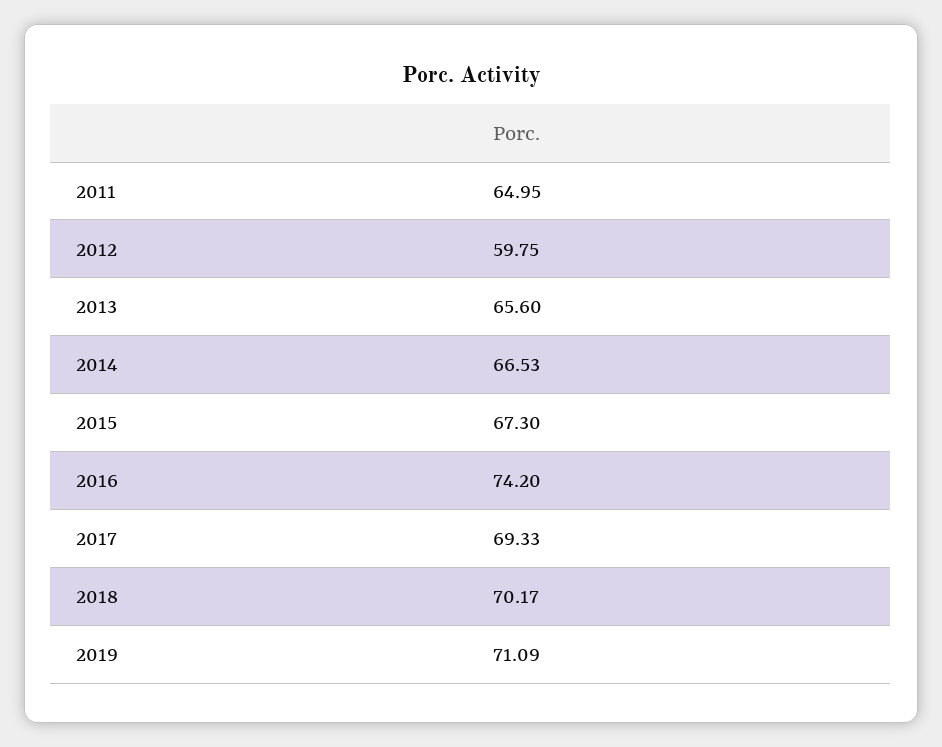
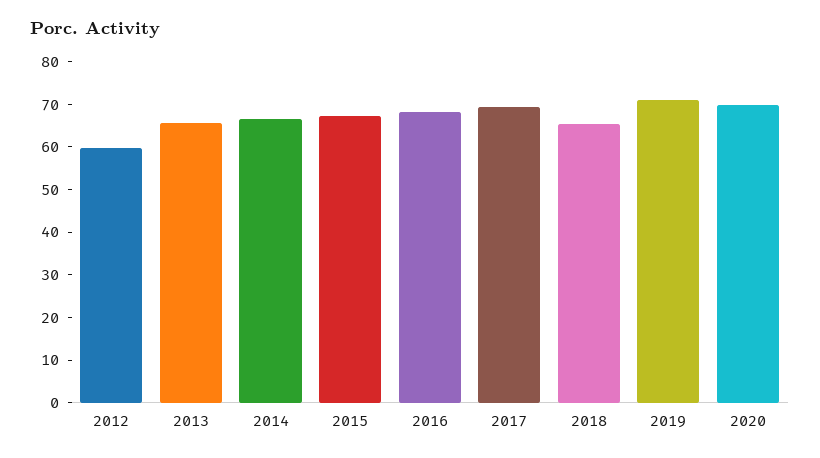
2011: 64.95 -> none
2016: 74.2 -> 68
2018: 70.17 -> 66
2020: none -> 70

